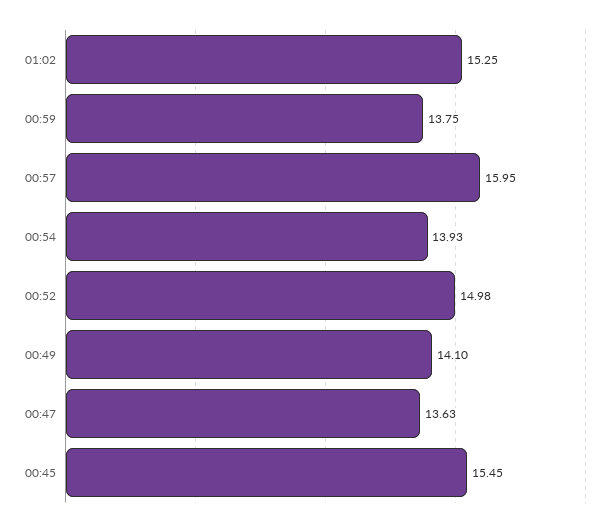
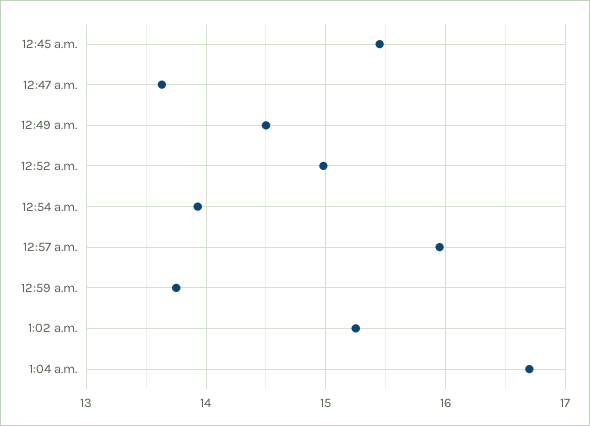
00:49: 14.1 -> 14.5
1:04 a.m.: none -> 16.7

